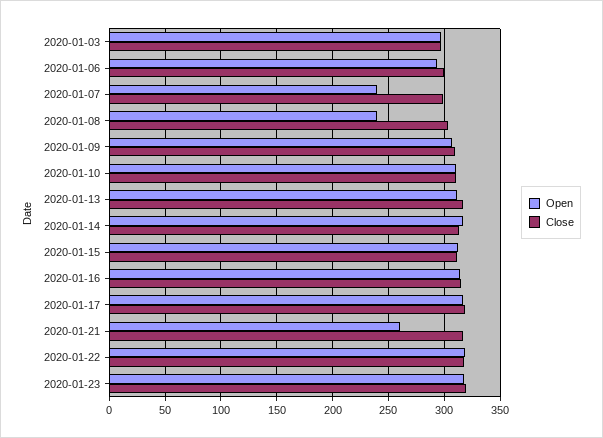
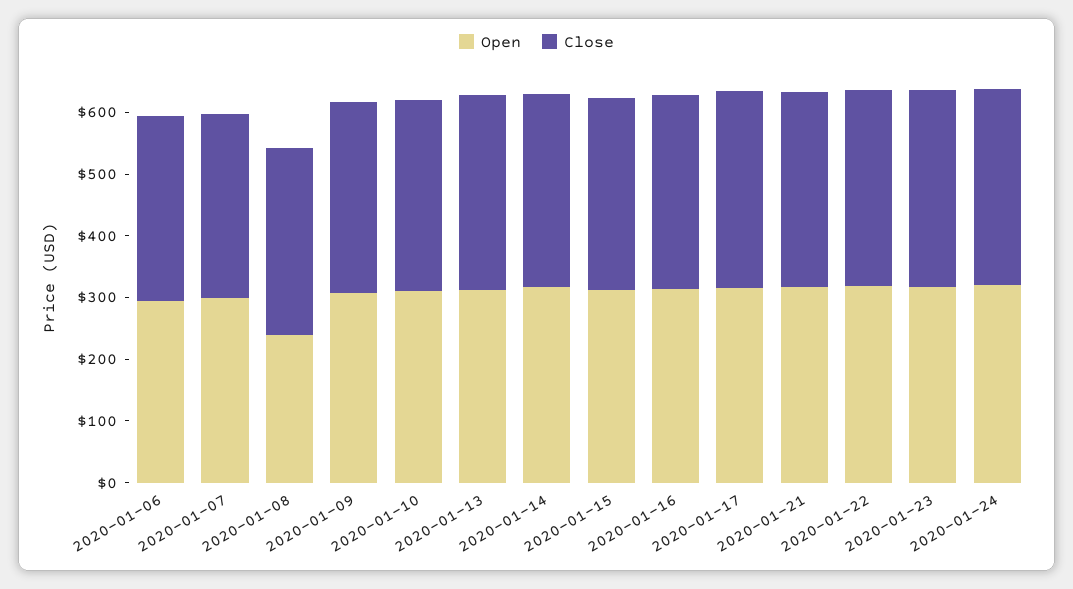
Open, 2020-01-03: 300 -> none
Close, 2020-01-03: 300 -> none
Open, 2020-01-07: 240 -> 300
Open, 2020-01-21: 260 -> 320
Open, 2020-01-24: none -> 320
Close, 2020-01-24: none -> 320

